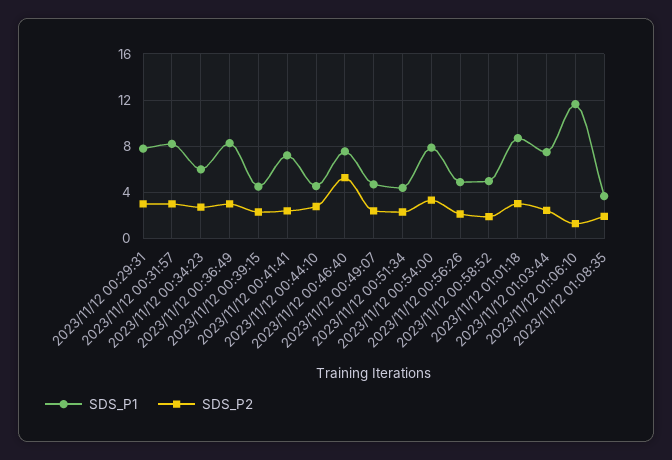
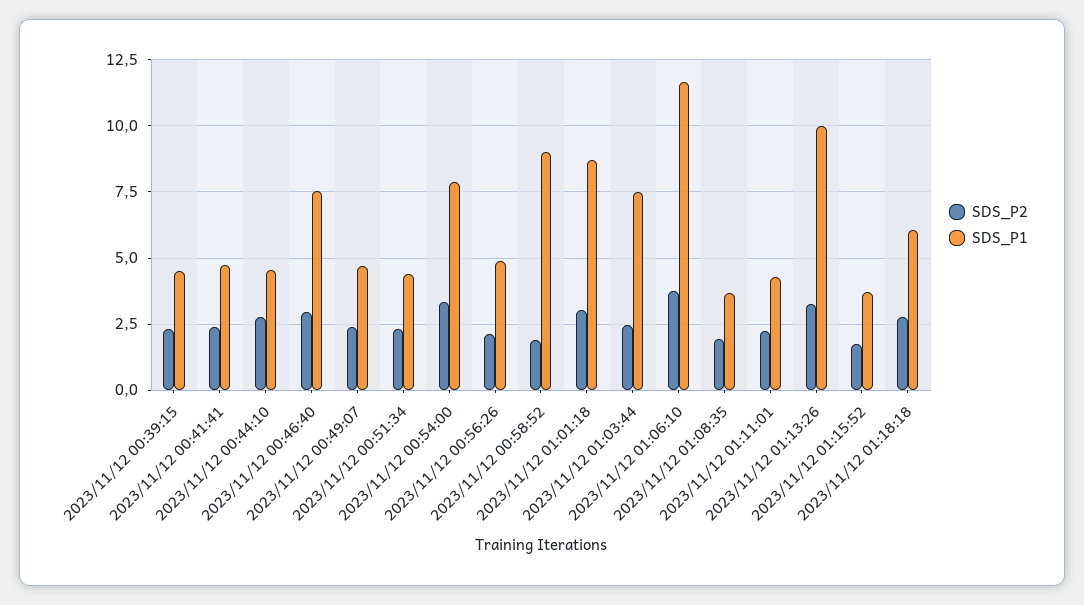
SDS_P1, 2023/11/12 00:29:31: 8 -> none
SDS_P2, 2023/11/12 00:29:31: 3 -> none
SDS_P1, 2023/11/12 00:31:57: 8 -> none
SDS_P2, 2023/11/12 00:31:57: 3 -> none
SDS_P1, 2023/11/12 00:34:23: 6 -> none
SDS_P2, 2023/11/12 00:34:23: 3 -> none
SDS_P1, 2023/11/12 00:36:49: 8 -> none
SDS_P2, 2023/11/12 00:36:49: 3 -> none
SDS_P1, 2023/11/12 00:41:41: 7 -> 4.75
SDS_P2, 2023/11/12 00:46:40: 5 -> 3
SDS_P1, 2023/11/12 00:58:52: 5 -> 9
SDS_P2, 2023/11/12 01:06:10: 1 -> 3.75
SDS_P2, 2023/11/12 01:11:01: none -> 2.25
SDS_P1, 2023/11/12 01:11:01: none -> 4.25
SDS_P2, 2023/11/12 01:13:26: none -> 3.25
SDS_P1, 2023/11/12 01:13:26: none -> 10
SDS_P2, 2023/11/12 01:15:52: none -> 1.75
SDS_P1, 2023/11/12 01:15:52: none -> 3.75
SDS_P2, 2023/11/12 01:18:18: none -> 2.75
SDS_P1, 2023/11/12 01:18:18: none -> 6

